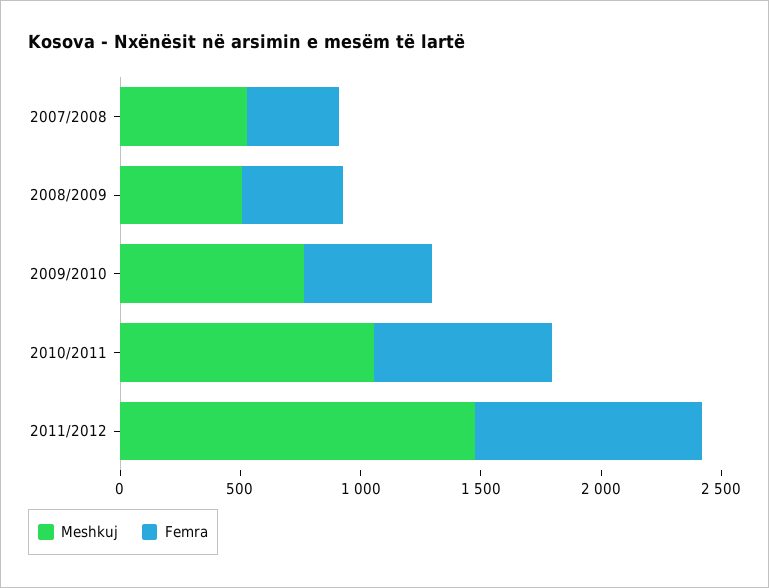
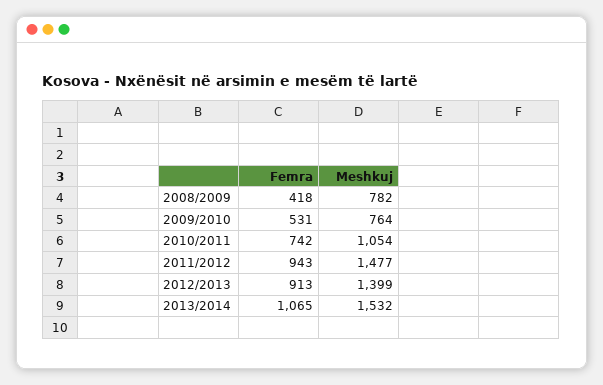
Meshkuj, 2007/2008: 500 -> none
Femra, 2007/2008: 400 -> none
Meshkuj, 2008/2009: 500 -> 782
Femra, 2012/2013: none -> 913
Meshkuj, 2012/2013: none -> 1399
Femra, 2013/2014: none -> 1065
Meshkuj, 2013/2014: none -> 1532

